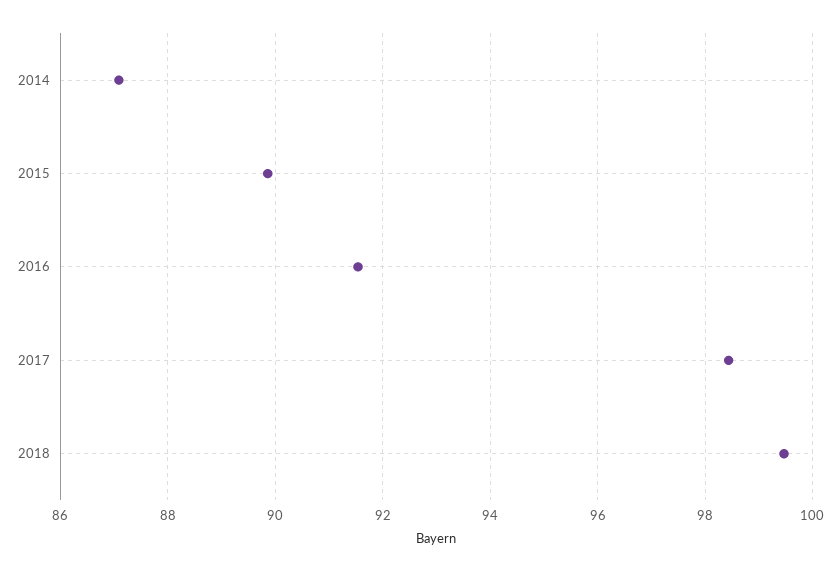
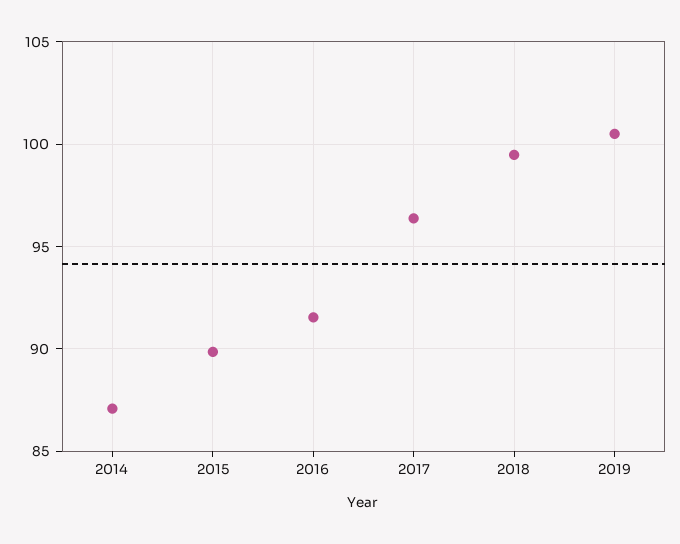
2017: 98.4 -> 96.5
2019: none -> 100.5

